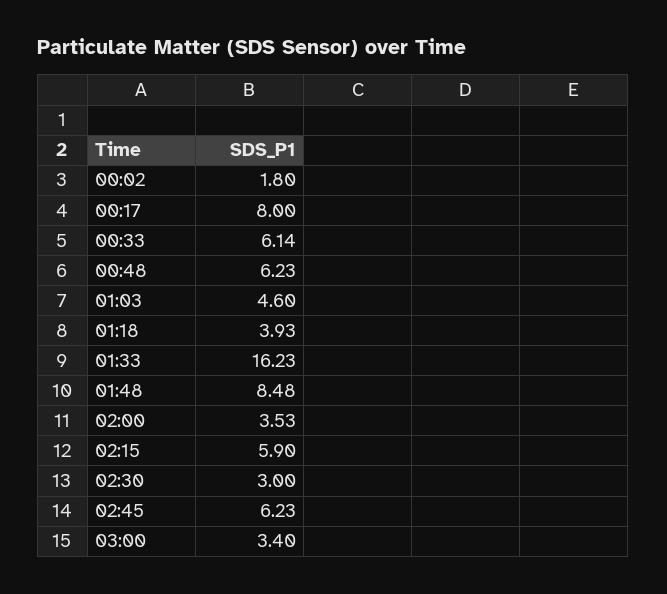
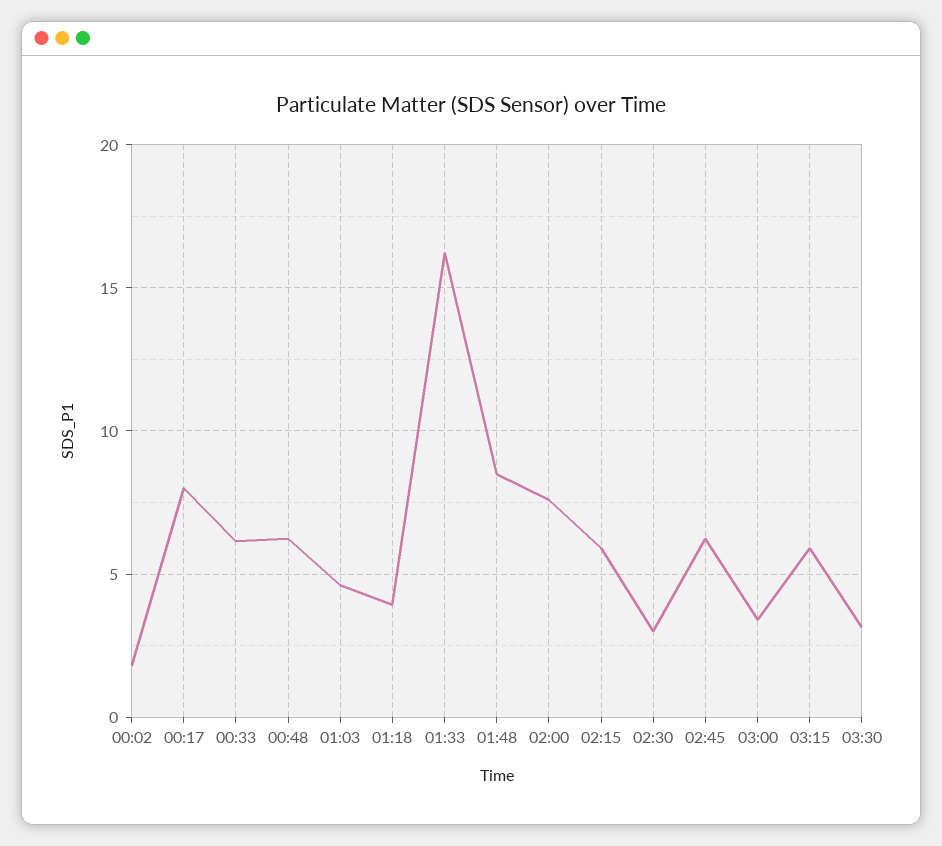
02:00: 3.53 -> 7.5
03:15: none -> 6
03:30: none -> 3

